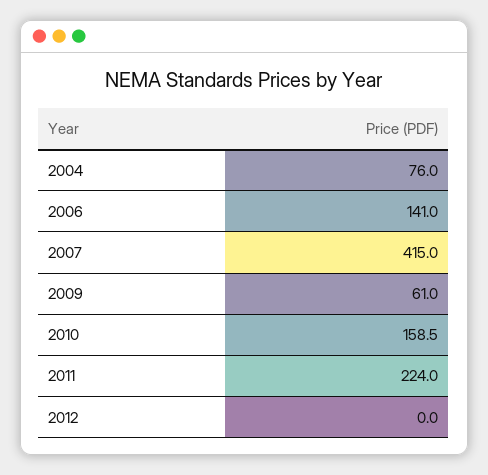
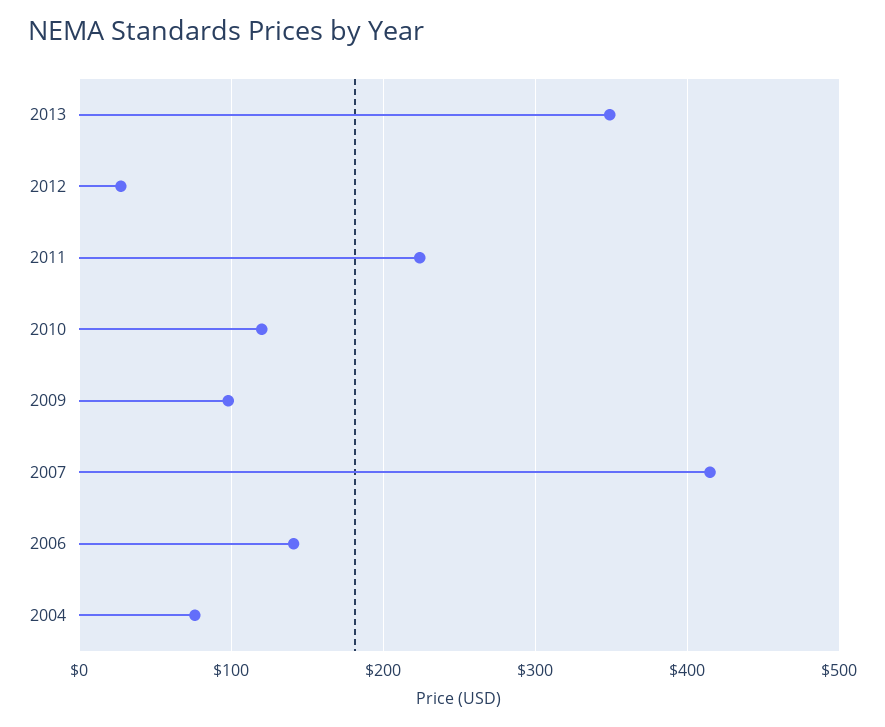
2009: 61 -> 100
2010: 158.5 -> 120
2012: 0 -> 30
2013: none -> 350

